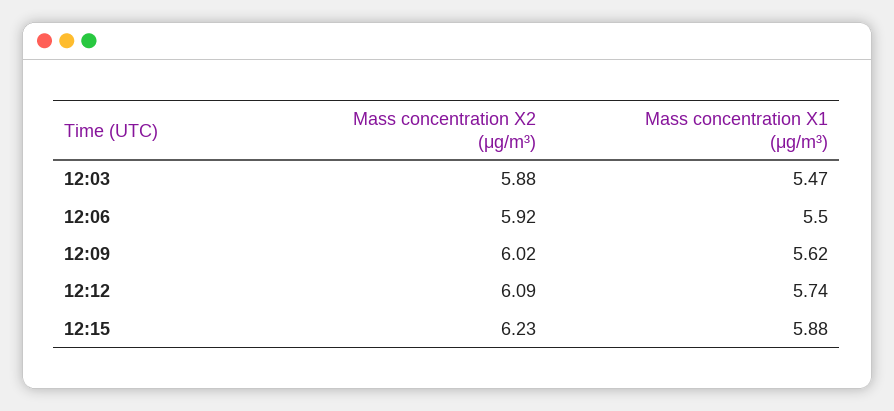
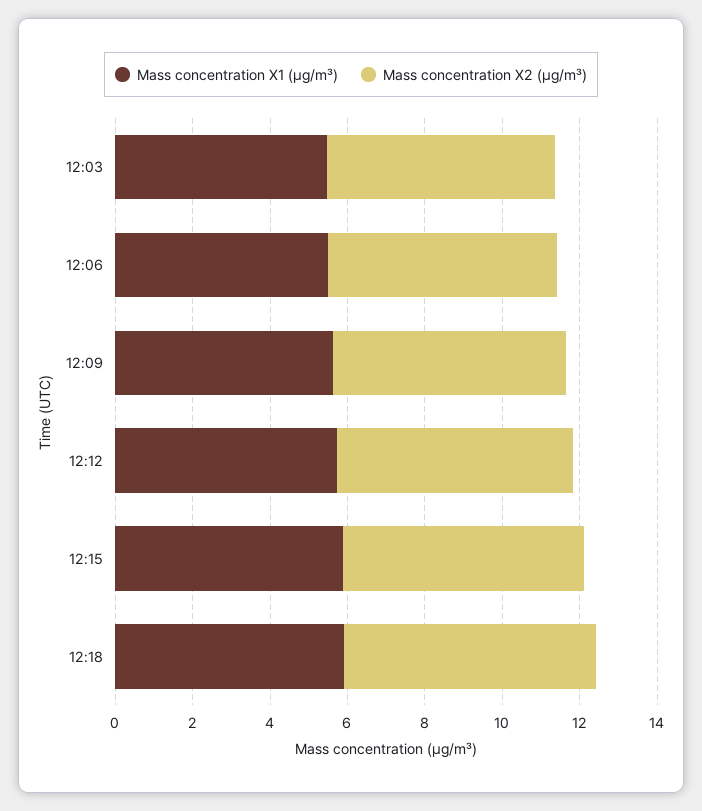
Mass concentration X1 (μg/m³), 12:18: none -> 6
Mass concentration X2 (μg/m³), 12:18: none -> 6.5

